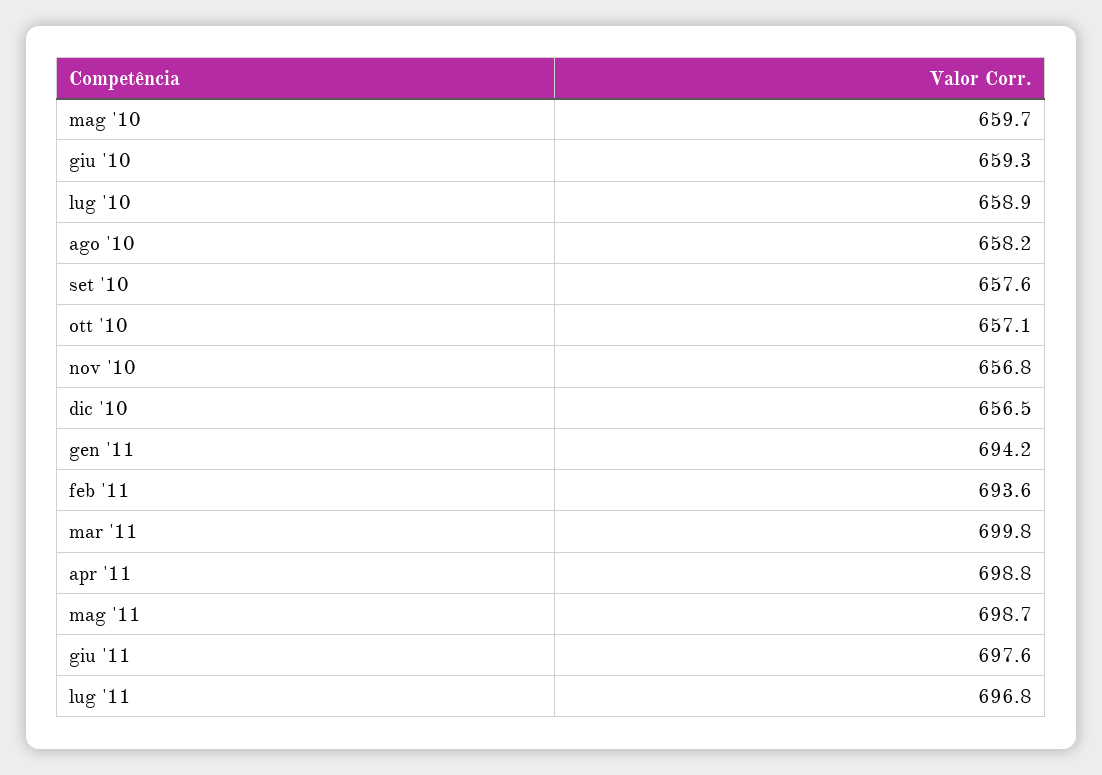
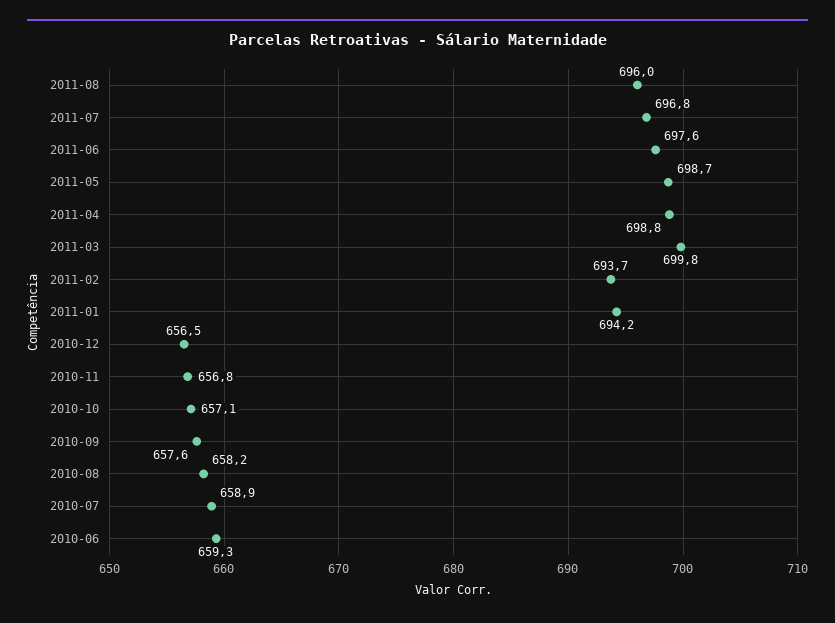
mag '10: 659.7 -> none
feb '11: 693.6 -> 693.7
2011-08: none -> 696

